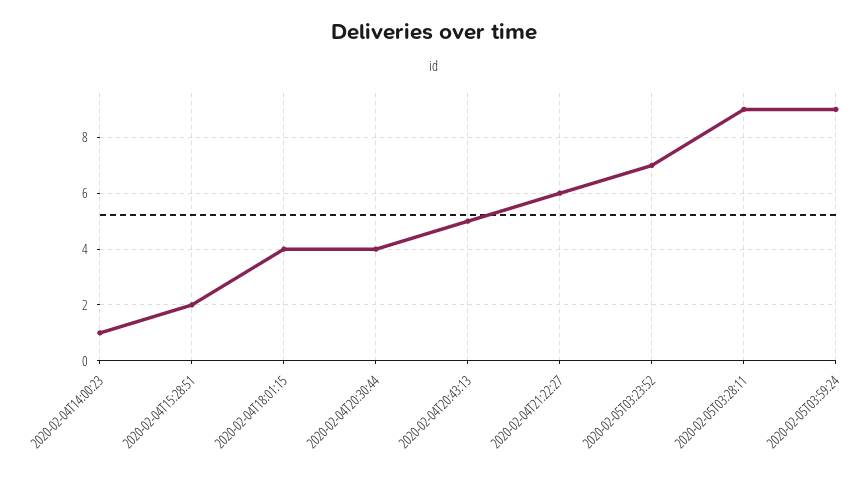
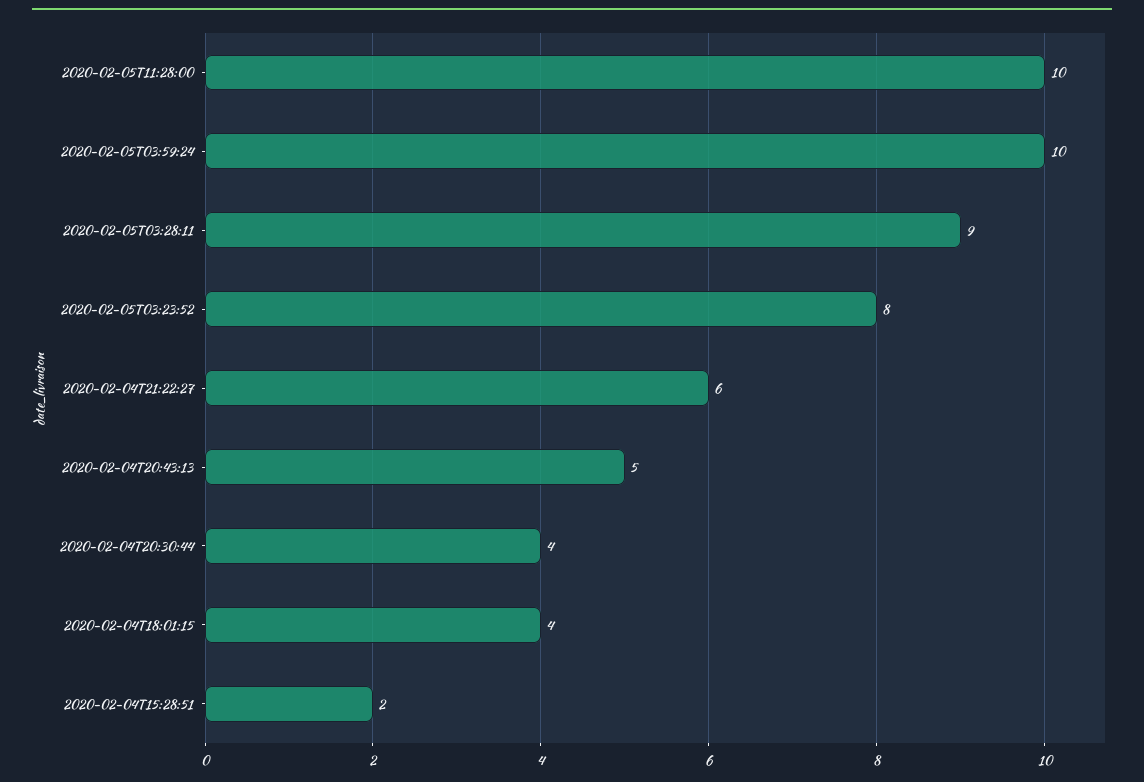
2020-02-04T14:00:23: 1 -> none
2020-02-05T03:23:52: 7 -> 8
2020-02-05T03:59:24: 9 -> 10
2020-02-05T11:28:00: none -> 10

